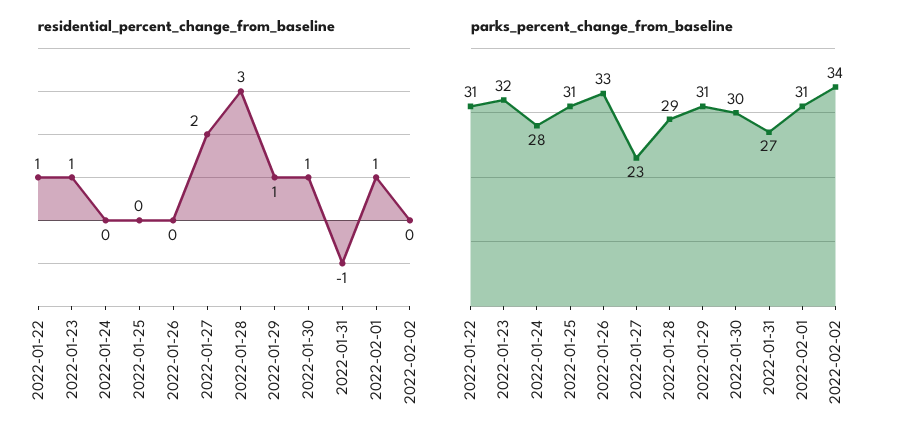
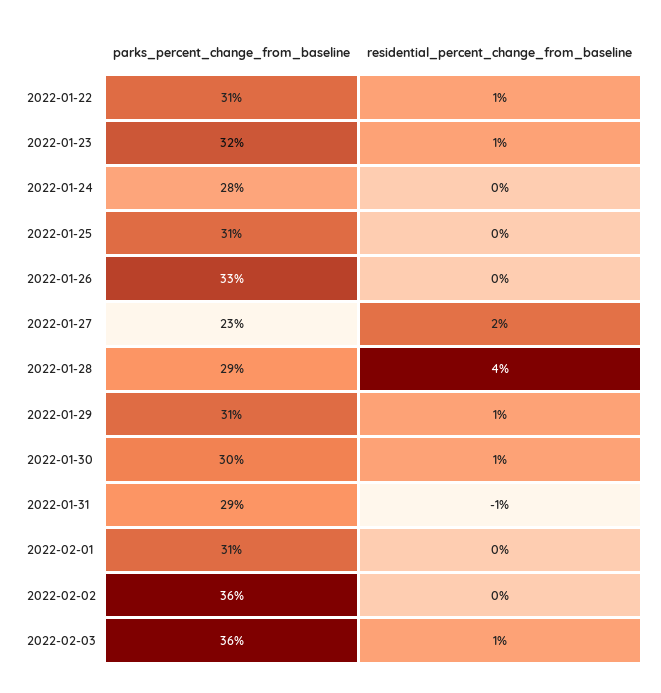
residential_percent_change_from_baseline, 2022-01-28: 3 -> 4
residential_percent_change_from_baseline, 2022-02-01: 1 -> 0
parks_percent_change_from_baseline, 2022-01-31: 27 -> 29
parks_percent_change_from_baseline, 2022-02-02: 34 -> 36
parks_percent_change_from_baseline, 2022-02-03: none -> 36
residential_percent_change_from_baseline, 2022-02-03: none -> 1

